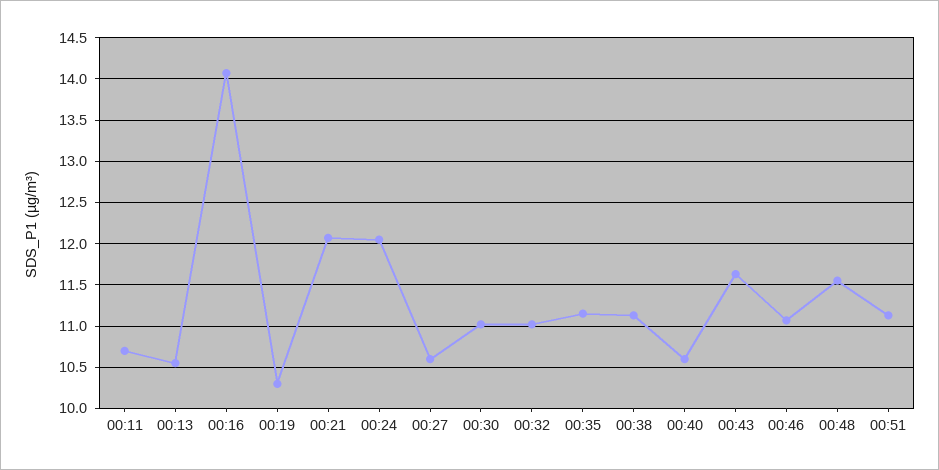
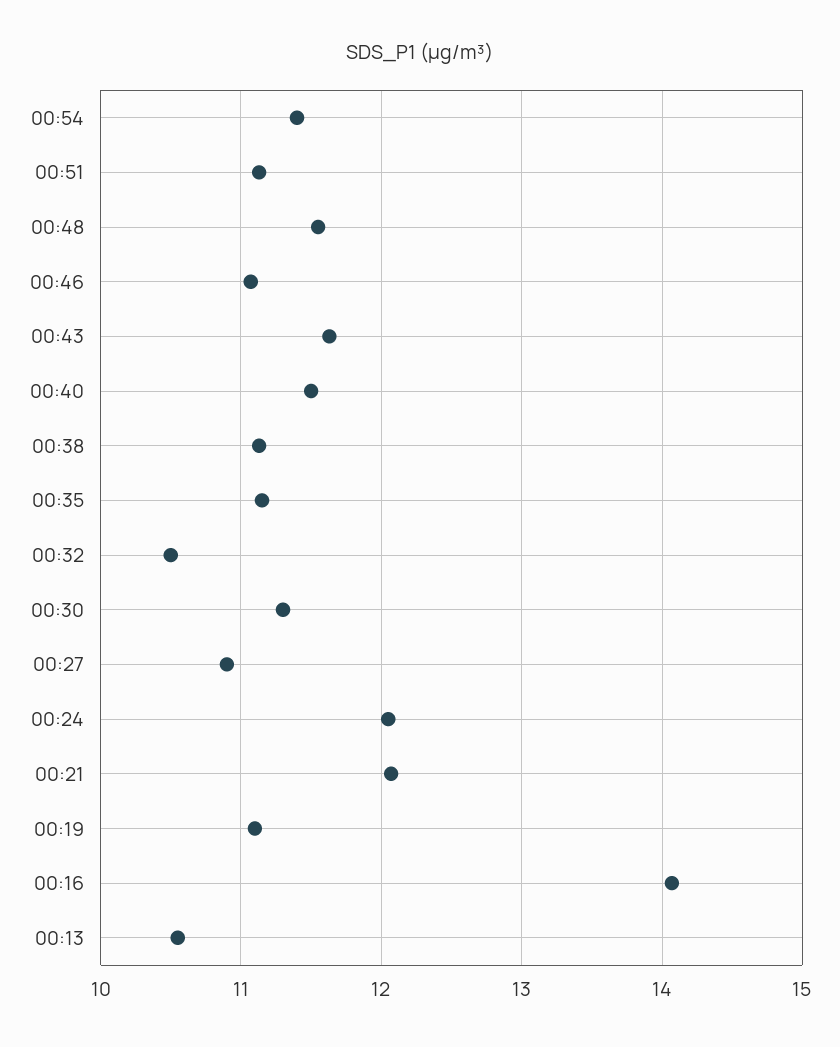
00:11: 10.7 -> none
00:19: 10.3 -> 11.1
00:27: 10.6 -> 10.9
00:30: 11 -> 11.3
00:32: 11 -> 10.5
00:40: 10.6 -> 11.5
00:54: none -> 11.4

